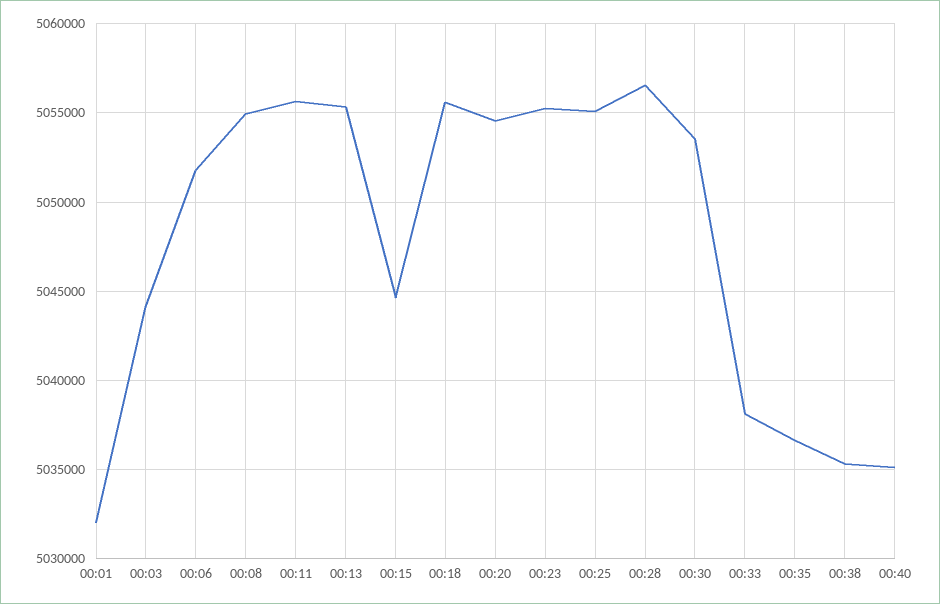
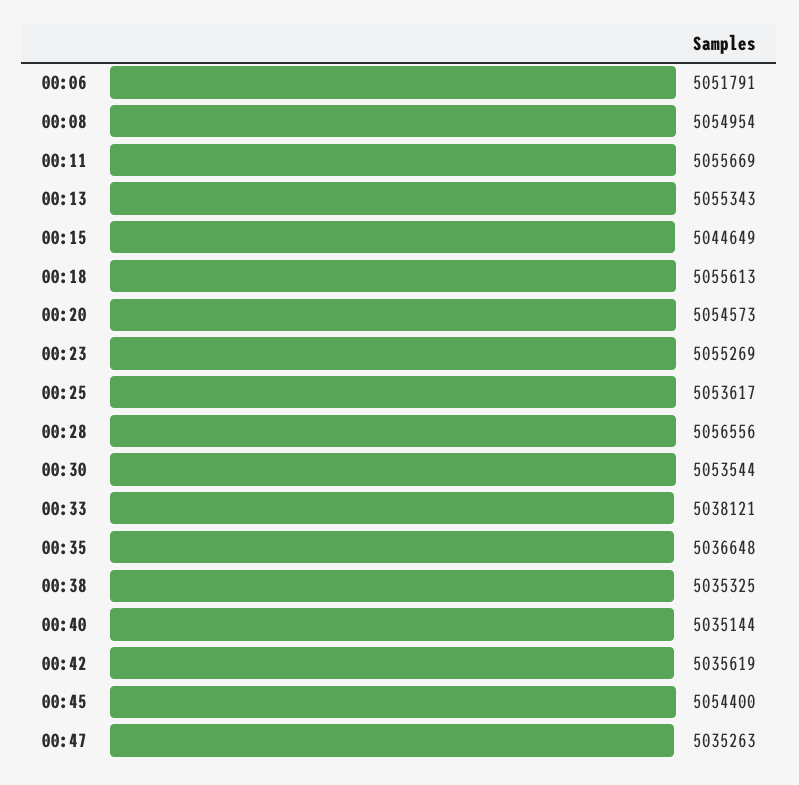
00:01: 5032000 -> none
00:03: 5044000 -> none
00:25: 5055000 -> 5053617
00:42: none -> 5035619
00:45: none -> 5054400
00:47: none -> 5035263

